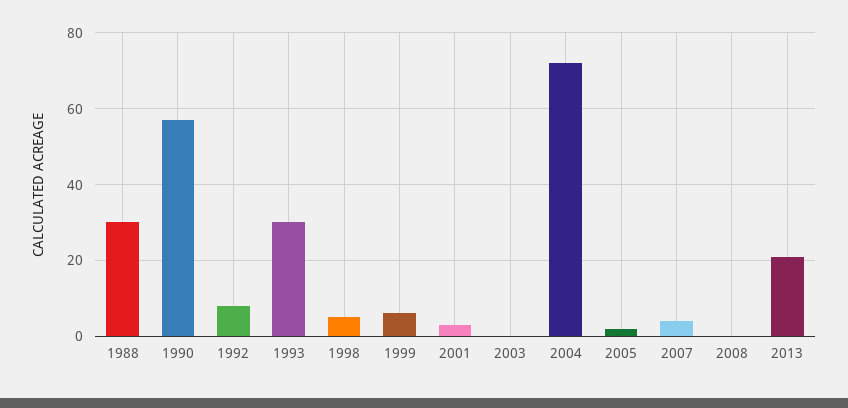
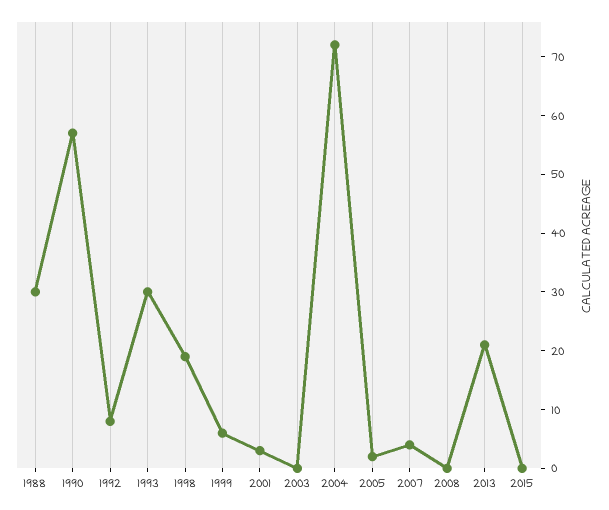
1998: 5 -> 20
2015: none -> 0

